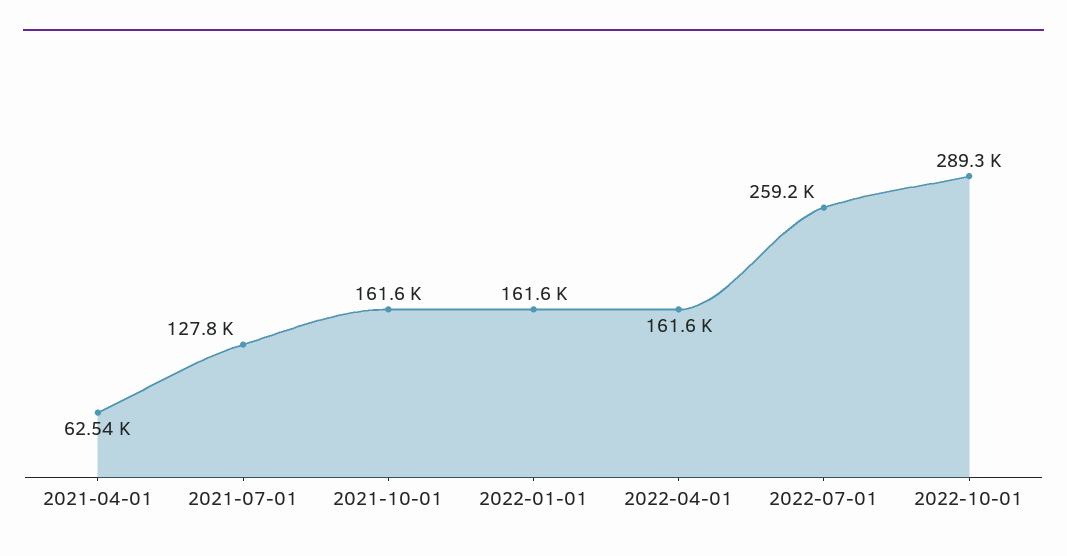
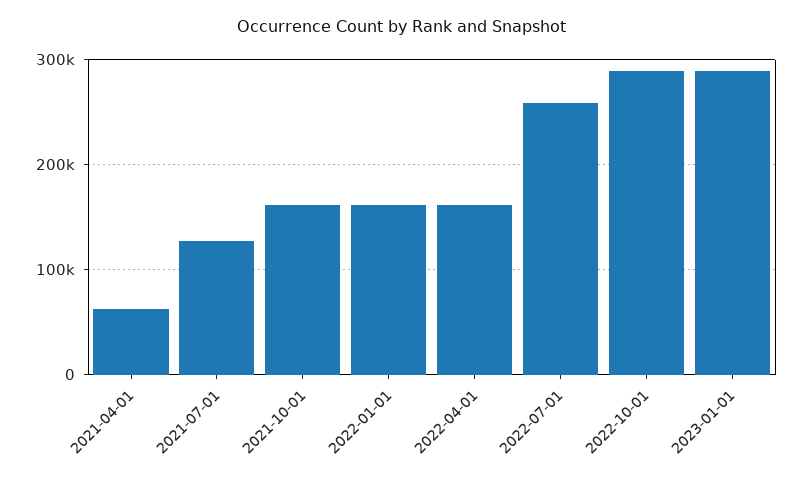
2023-01-01: none -> 290000

